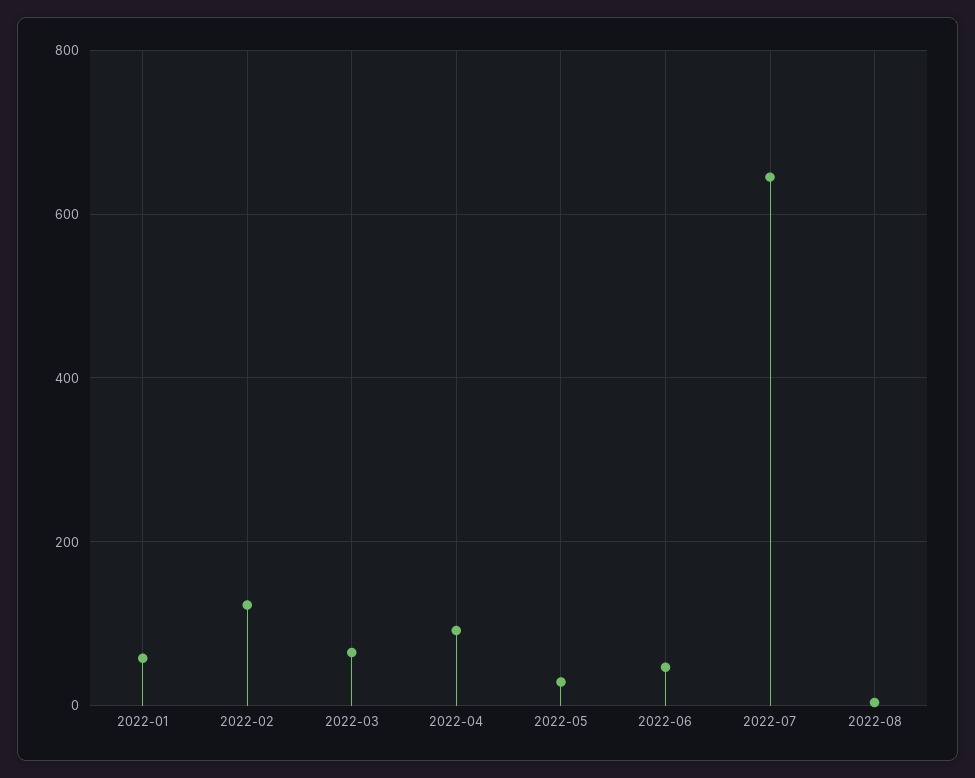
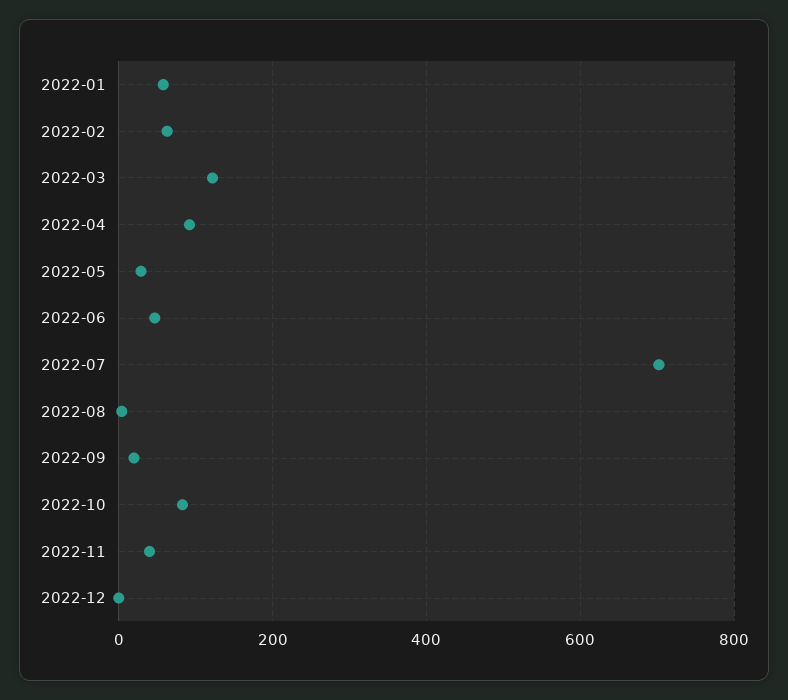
2022-02: 120 -> 60
2022-03: 60 -> 120
2022-07: 640 -> 700
2022-09: none -> 20
2022-10: none -> 80
2022-11: none -> 40
2022-12: none -> 0

